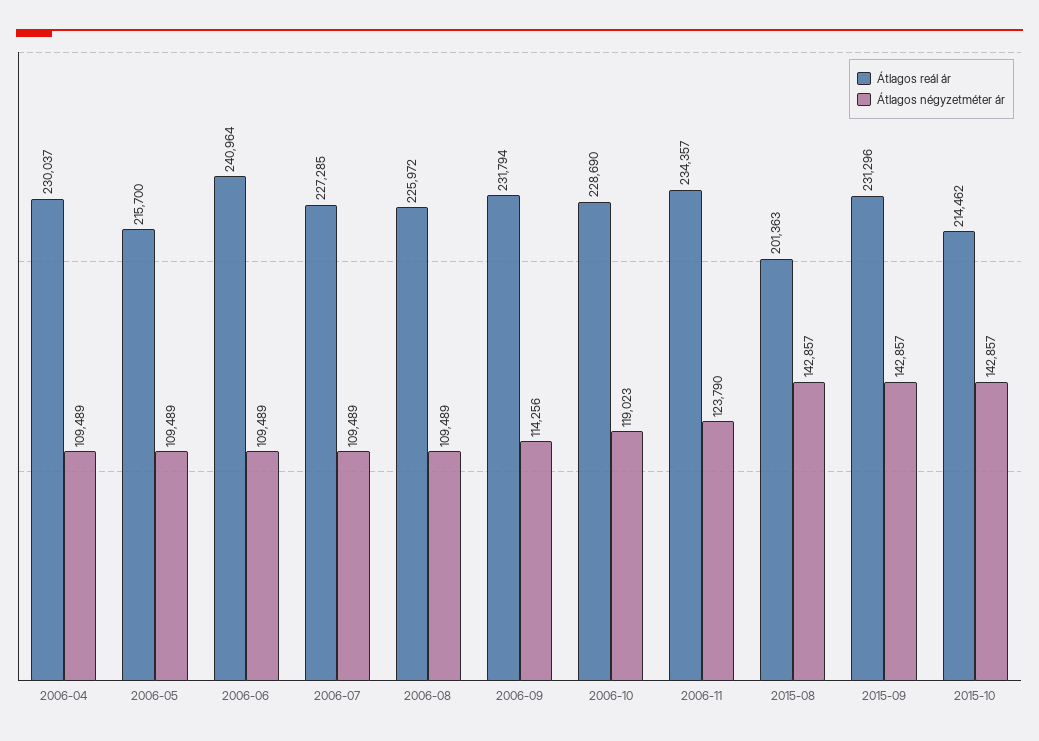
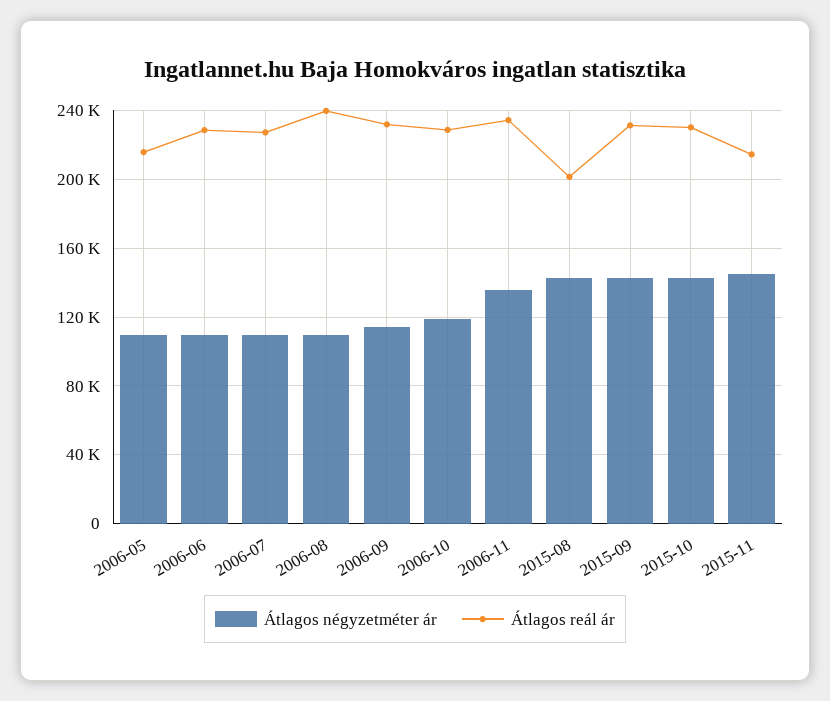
Átlagos reál ár, 2006-04: 230037 -> none
Átlagos négyzetméter ár, 2006-04: 109489 -> none
Átlagos reál ár, 2006-06: 240964 -> 230000
Átlagos reál ár, 2006-08: 225972 -> 240000
Átlagos négyzetméter ár, 2006-11: 123790 -> 135000
Átlagos reál ár, 2015-10: 214462 -> 230000
Átlagos négyzetméter ár, 2015-11: none -> 145000
Átlagos reál ár, 2015-11: none -> 215000

